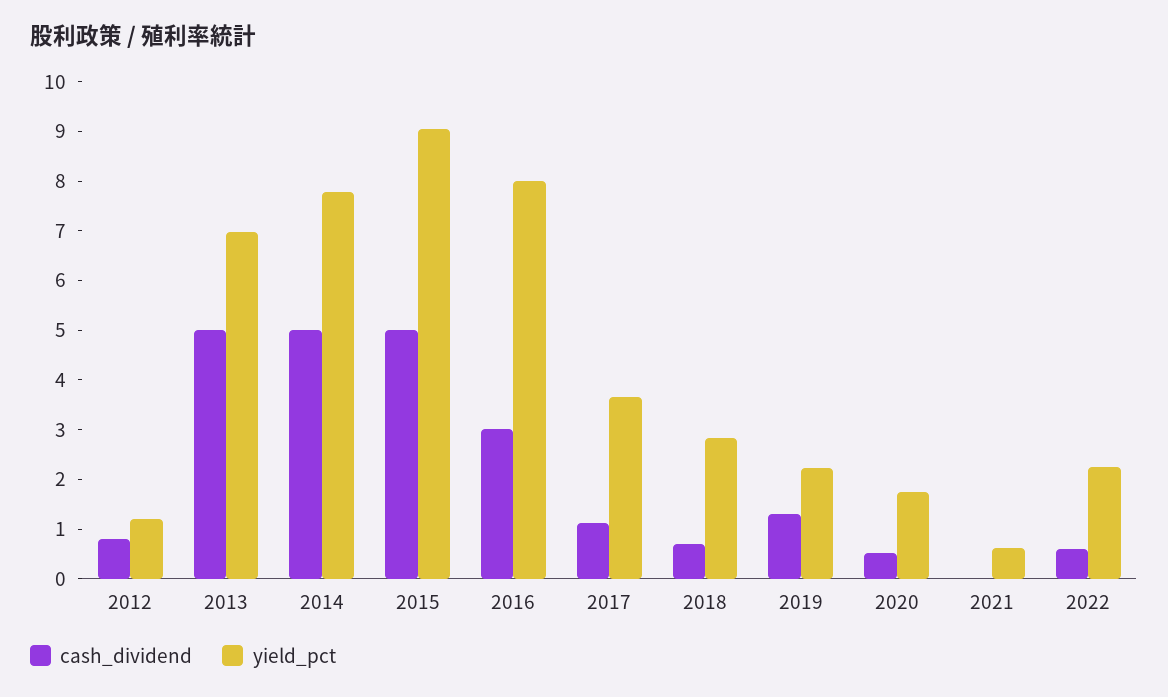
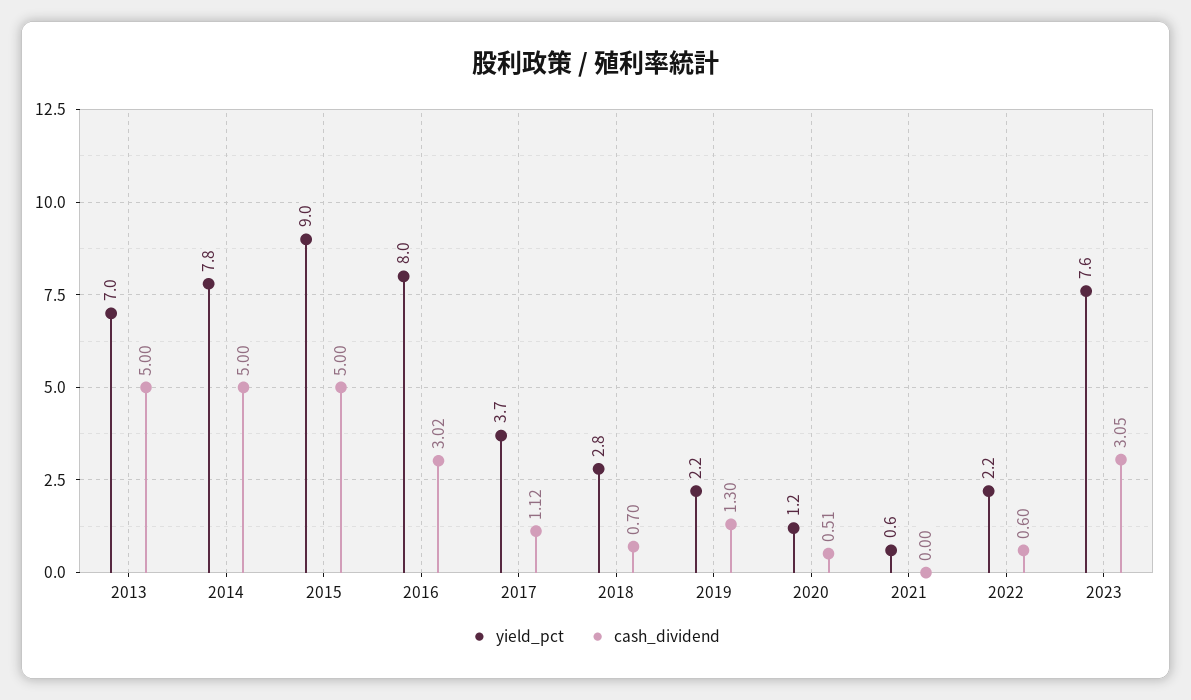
cash_dividend, 2012: 0.8 -> none
yield_pct, 2012: 1.2 -> none
yield_pct, 2020: 1.8 -> 1.2
yield_pct, 2023: none -> 7.6
cash_dividend, 2023: none -> 3.05

